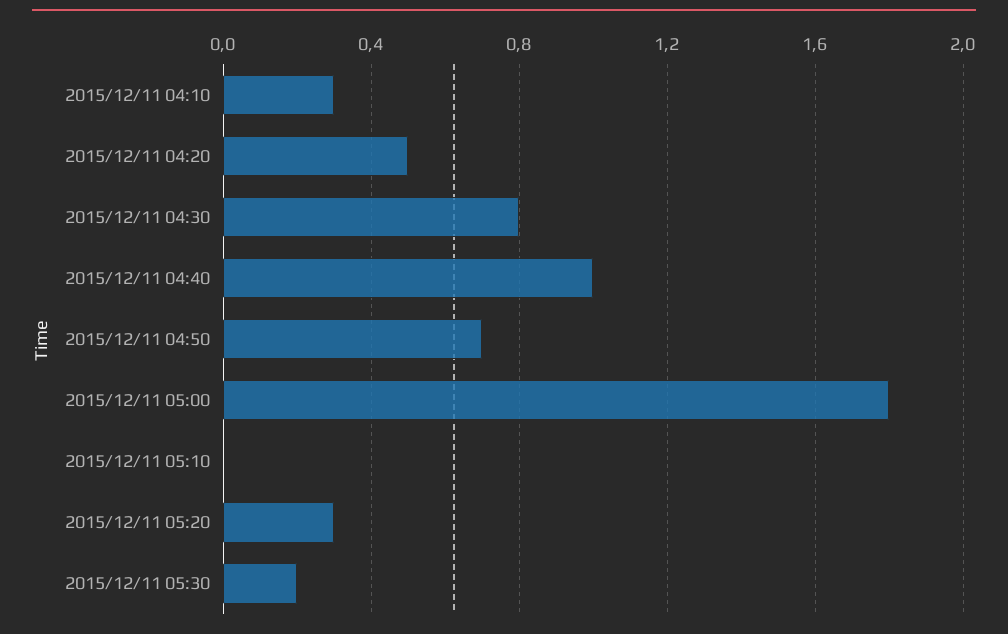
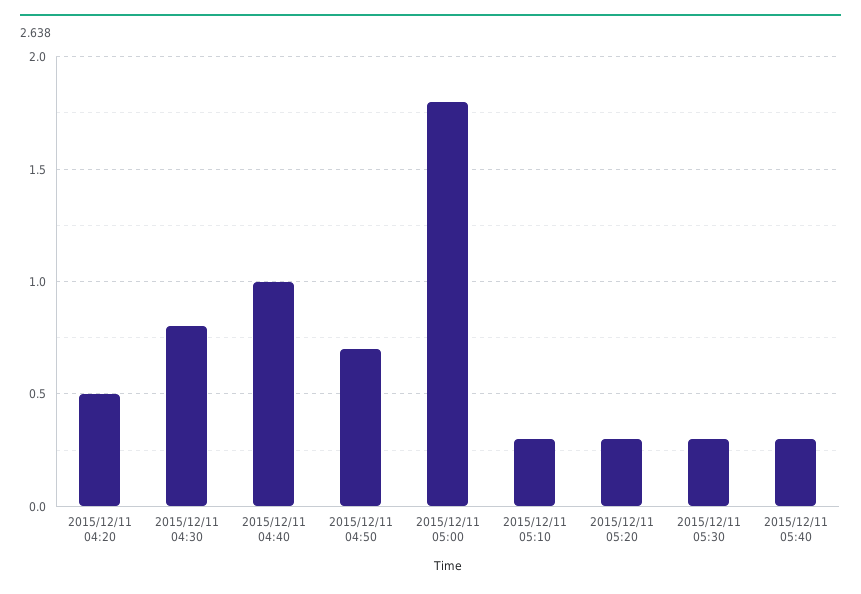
2015/12/11 04:10: 0.3 -> none
2015/12/11 05:10: 0 -> 0.3
2015/12/11 05:30: 0.2 -> 0.3
2015/12/11 05:40: none -> 0.3

